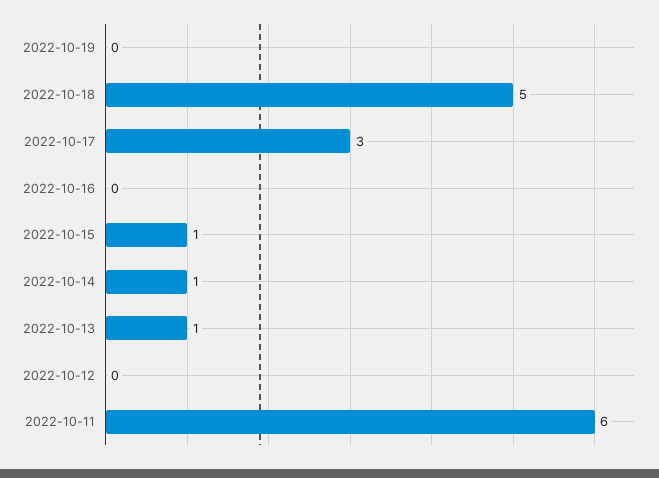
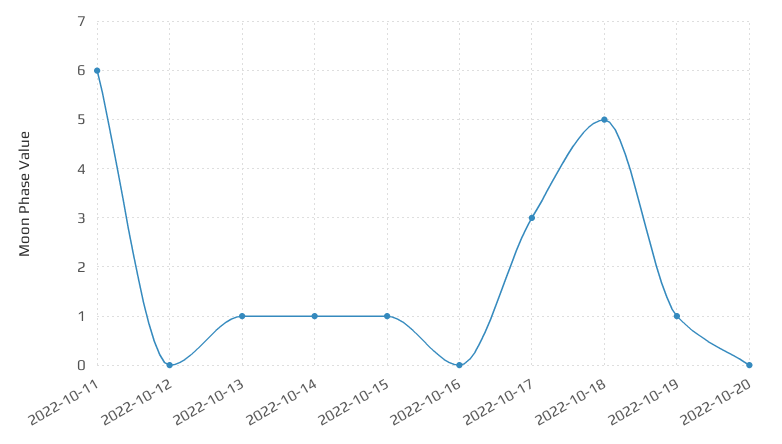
2022-10-19: 0 -> 1
2022-10-20: none -> 0

